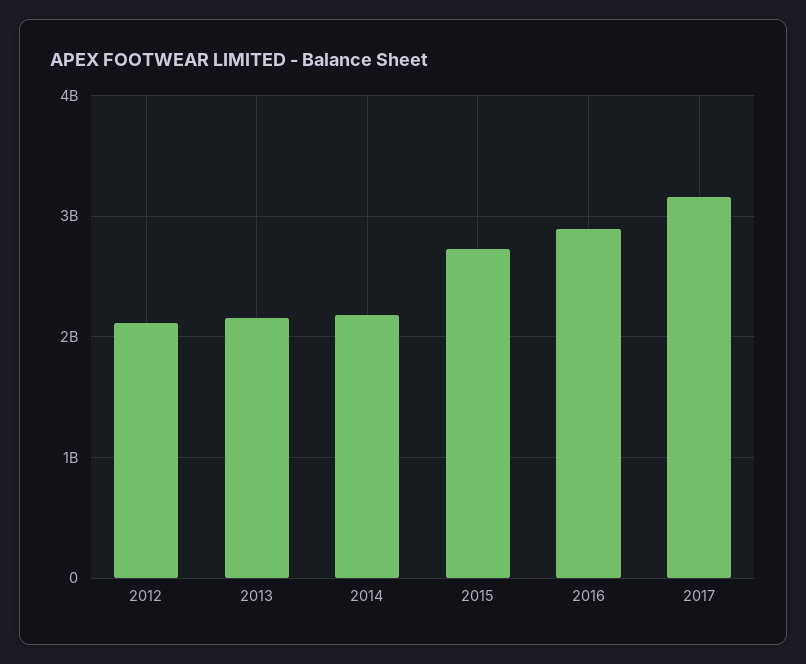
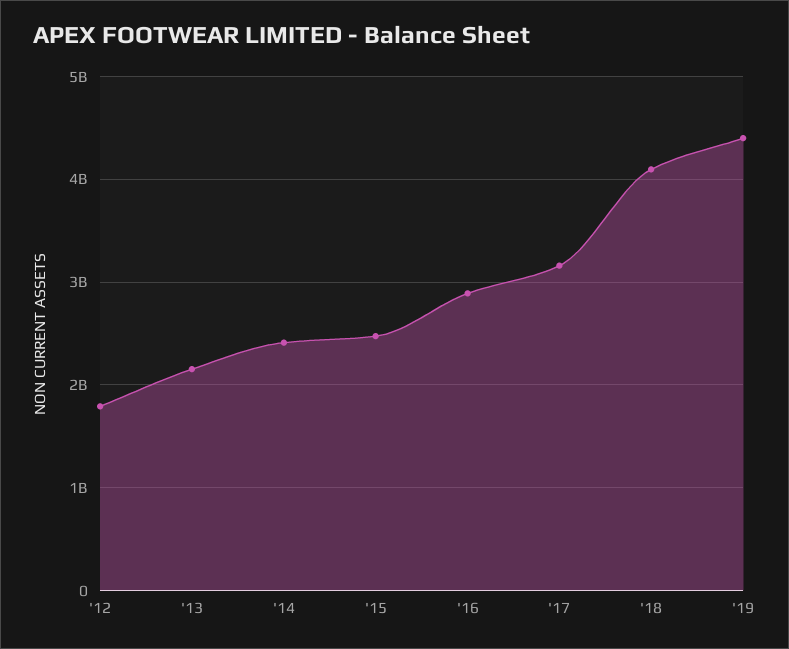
2012: 2100000000 -> 1800000000
2014: 2200000000 -> 2400000000
2015: 2700000000 -> 2500000000
'18: none -> 4100000000
'19: none -> 4400000000

